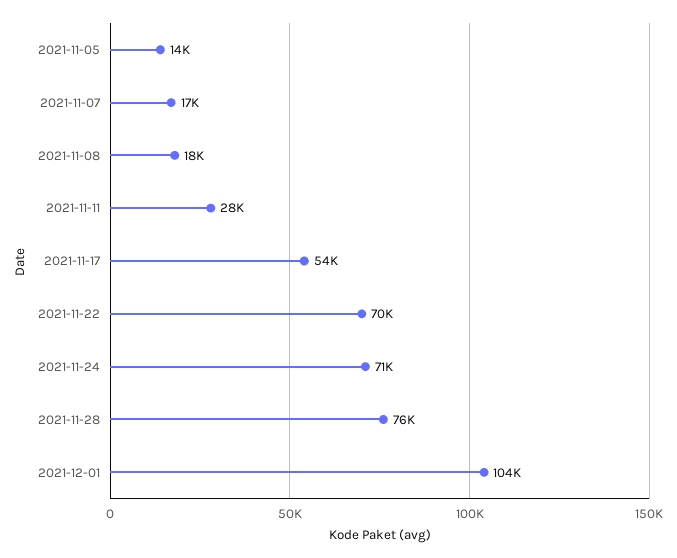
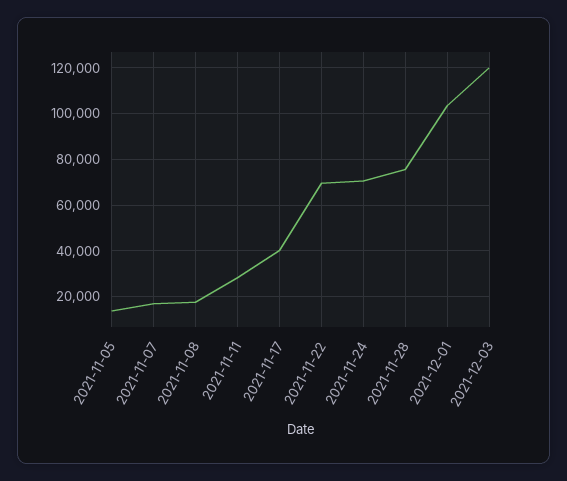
2021-11-17: 54000 -> 40000
2021-12-03: none -> 120000

